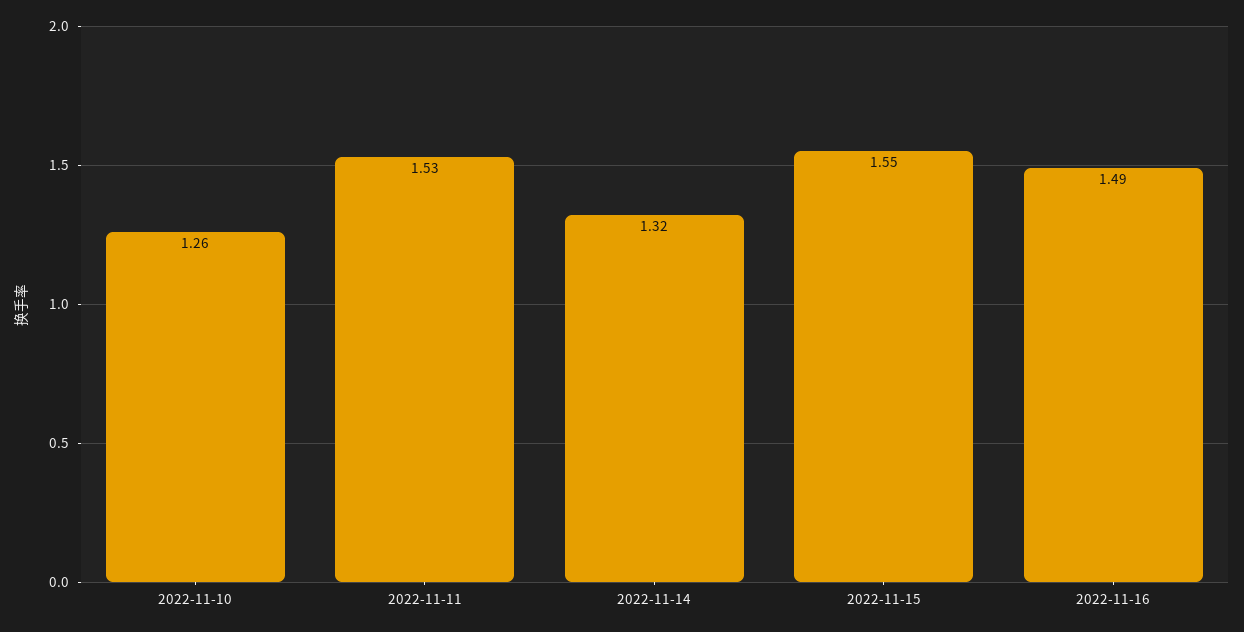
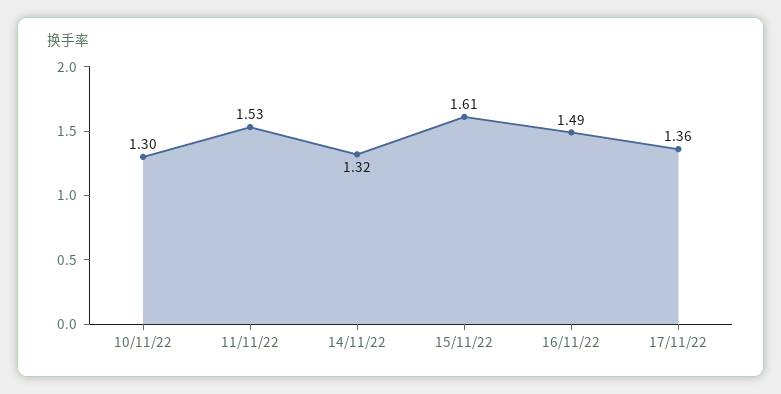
2022-11-10: 1.26 -> 1.3
2022-11-15: 1.55 -> 1.61
17/11/22: none -> 1.36

